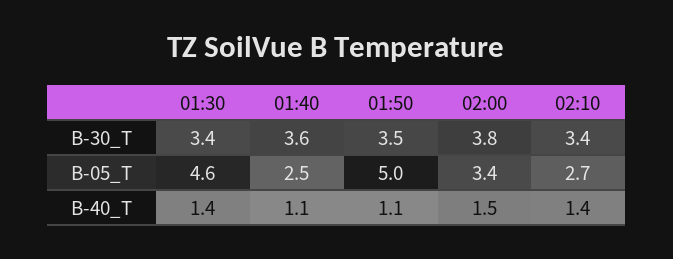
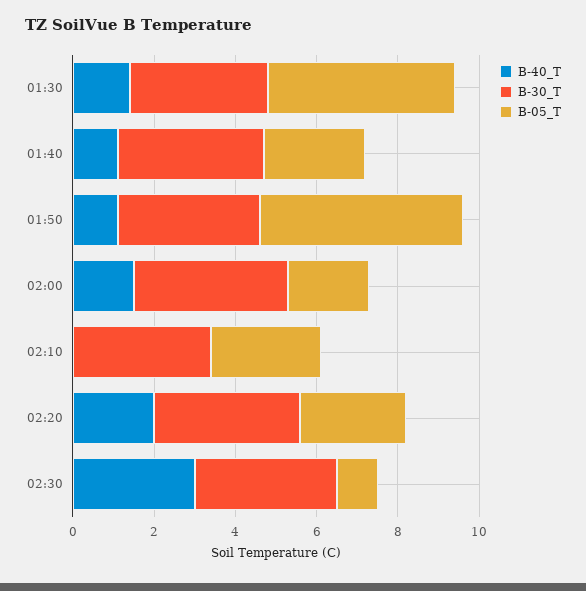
B-05_T, 02:00: 3.4 -> 2
B-40_T, 02:10: 1.4 -> 0
B-40_T, 02:20: none -> 2
B-30_T, 02:20: none -> 3.5
B-05_T, 02:20: none -> 2.5
B-40_T, 02:30: none -> 3
B-30_T, 02:30: none -> 3.5
B-05_T, 02:30: none -> 1

